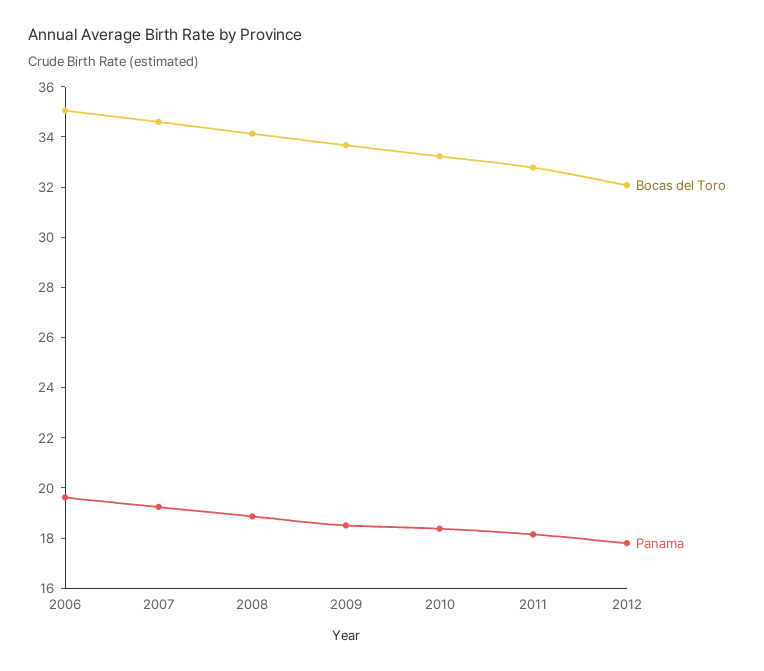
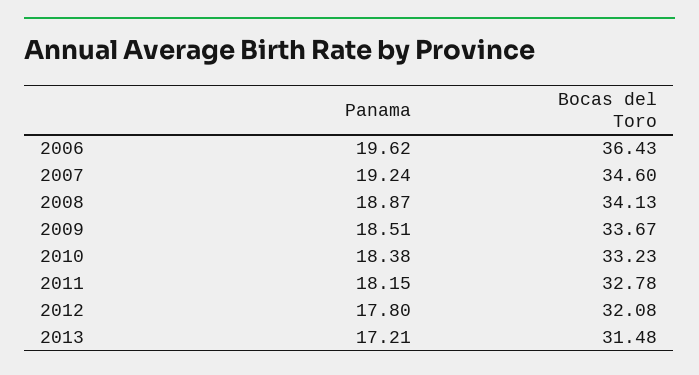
Bocas del Toro, 2006: 35 -> 36.43
Panama, 2013: none -> 17.21
Bocas del Toro, 2013: none -> 31.48

